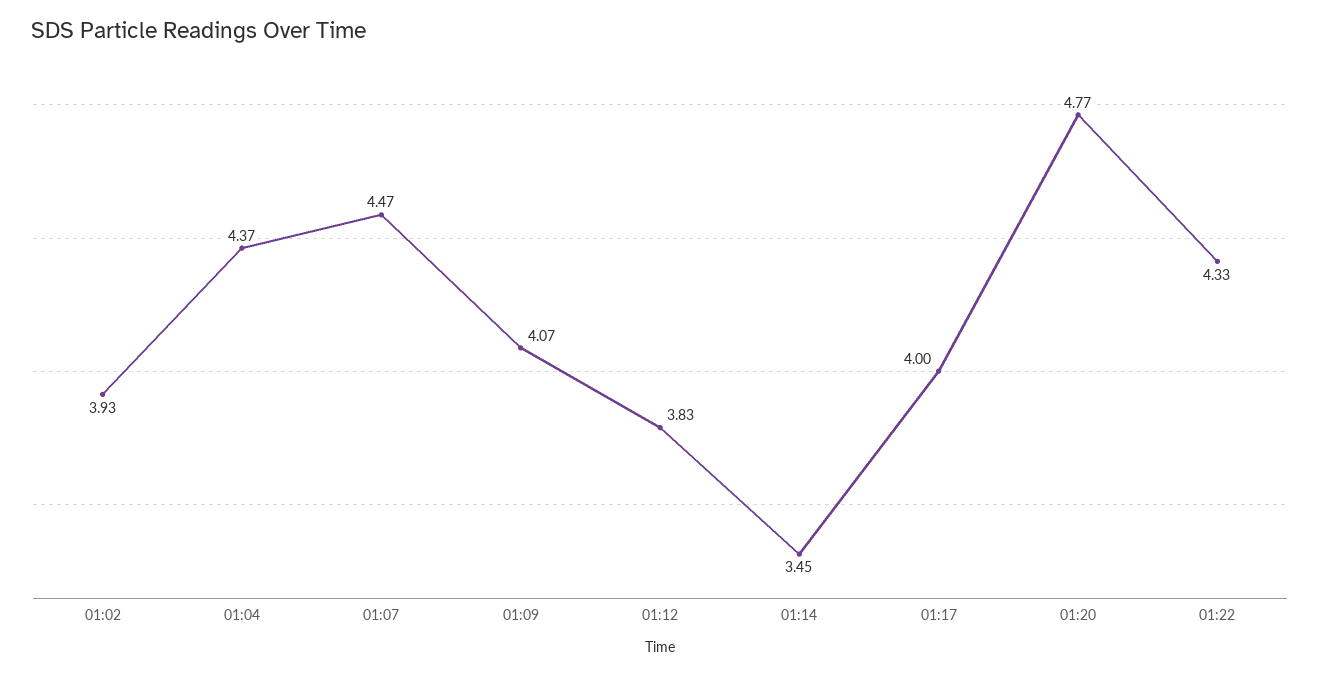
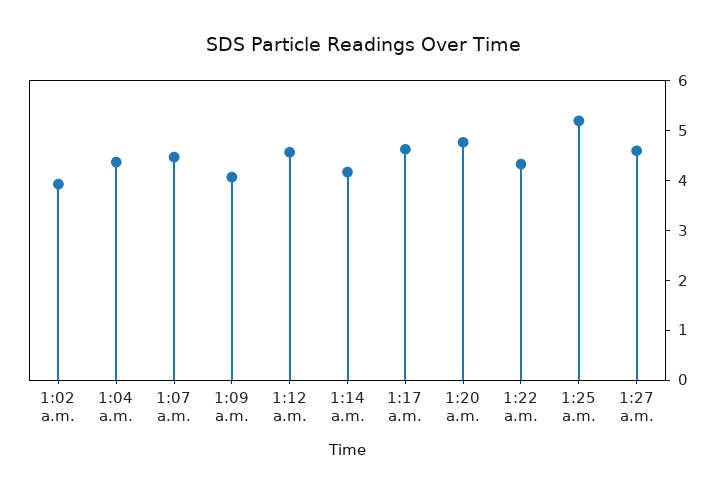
01:12: 3.83 -> 4.6
01:14: 3.45 -> 4.2
01:17: 4 -> 4.6
1:25 a.m.: none -> 5.2
1:27 a.m.: none -> 4.6

